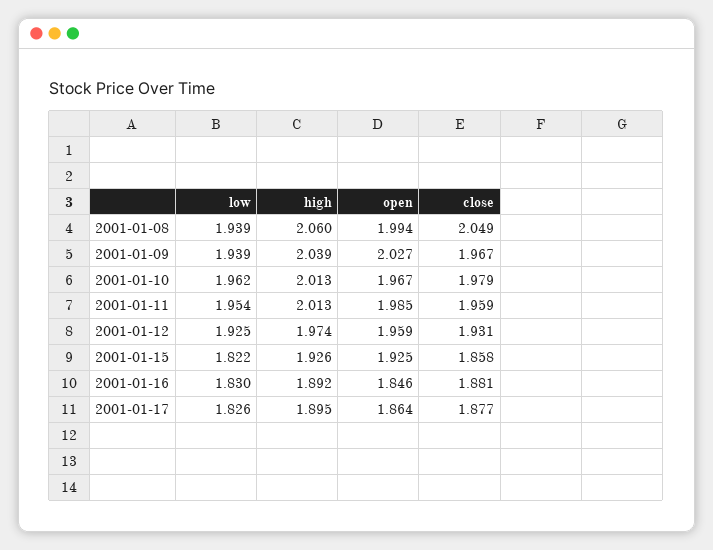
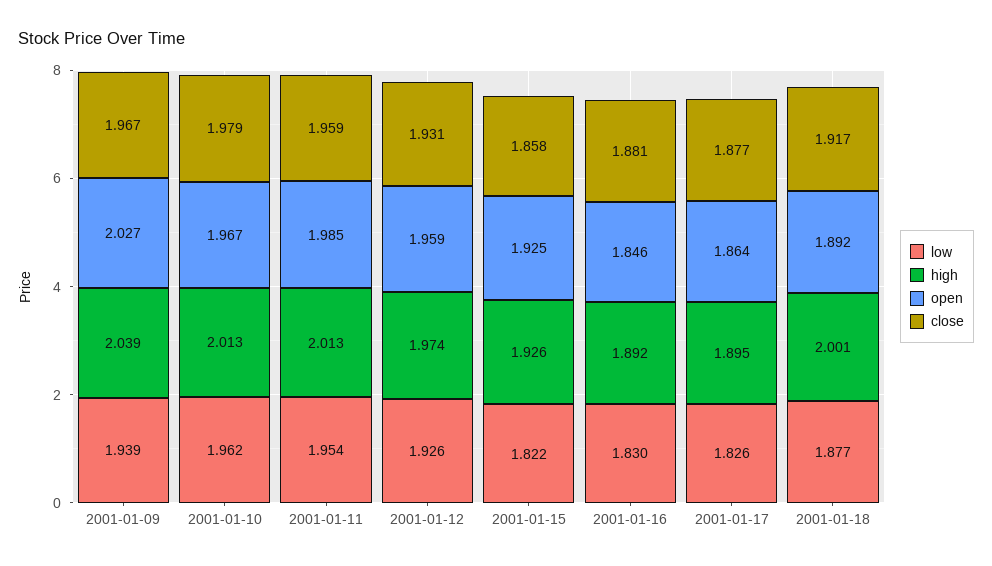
low, 2001-01-08: 1.939 -> none
high, 2001-01-08: 2.06 -> none
open, 2001-01-08: 1.994 -> none
close, 2001-01-08: 2.049 -> none
low, 2001-01-12: 1.925 -> 1.926
low, 2001-01-18: none -> 1.877
high, 2001-01-18: none -> 2.001
open, 2001-01-18: none -> 1.892
close, 2001-01-18: none -> 1.917

